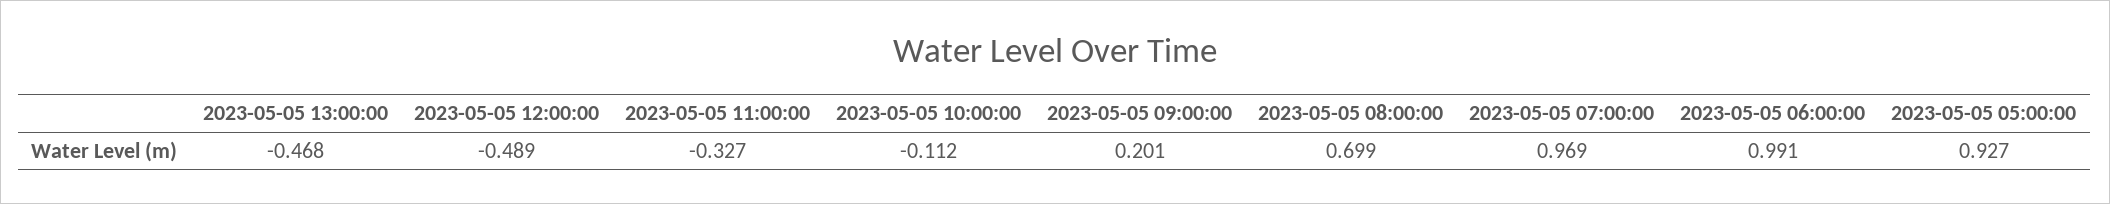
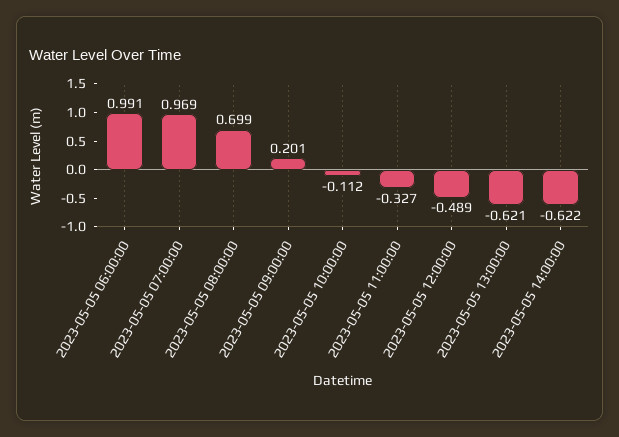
2023-05-05 13:00:00: -0.468 -> -0.621
2023-05-05 05:00:00: 0.927 -> none
2023-05-05 14:00:00: none -> -0.622

